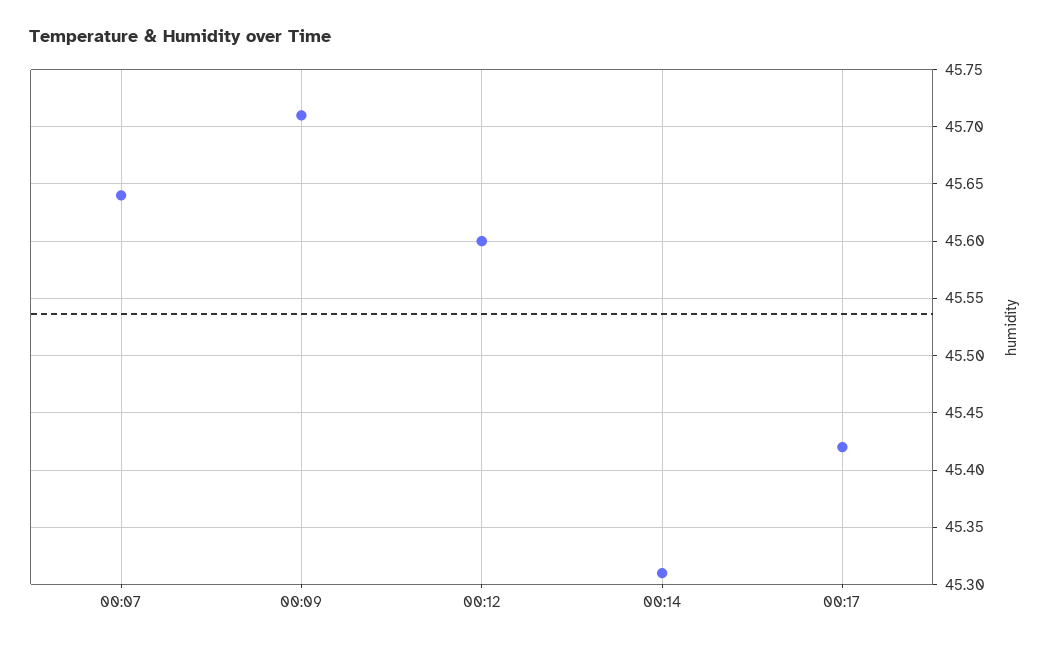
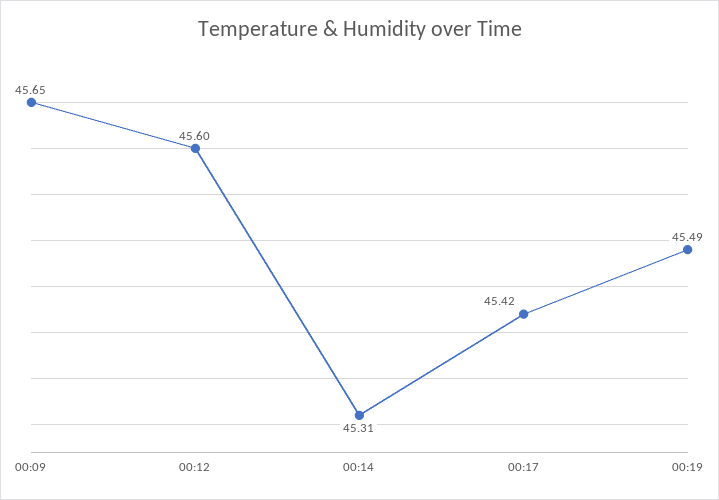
00:07: 45.64 -> none
00:09: 45.71 -> 45.65
00:19: none -> 45.49

